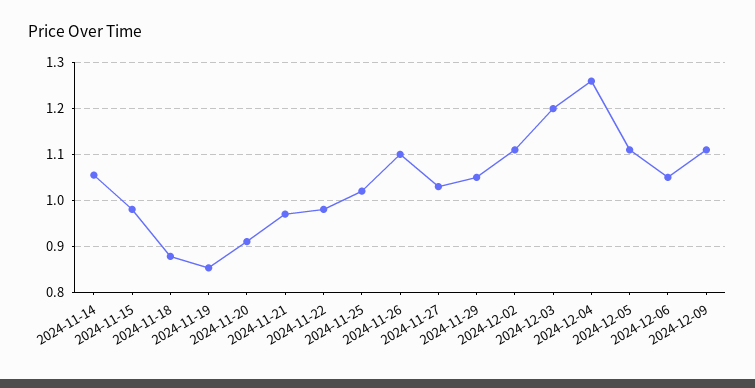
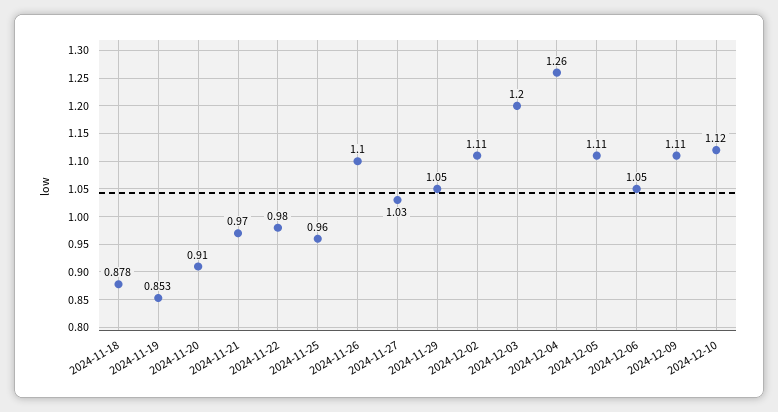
2024-11-14: 1.06 -> none
2024-11-15: 0.98 -> none
2024-11-25: 1.02 -> 0.96
2024-12-10: none -> 1.12

